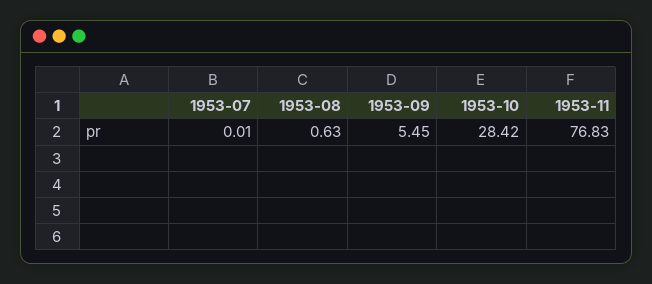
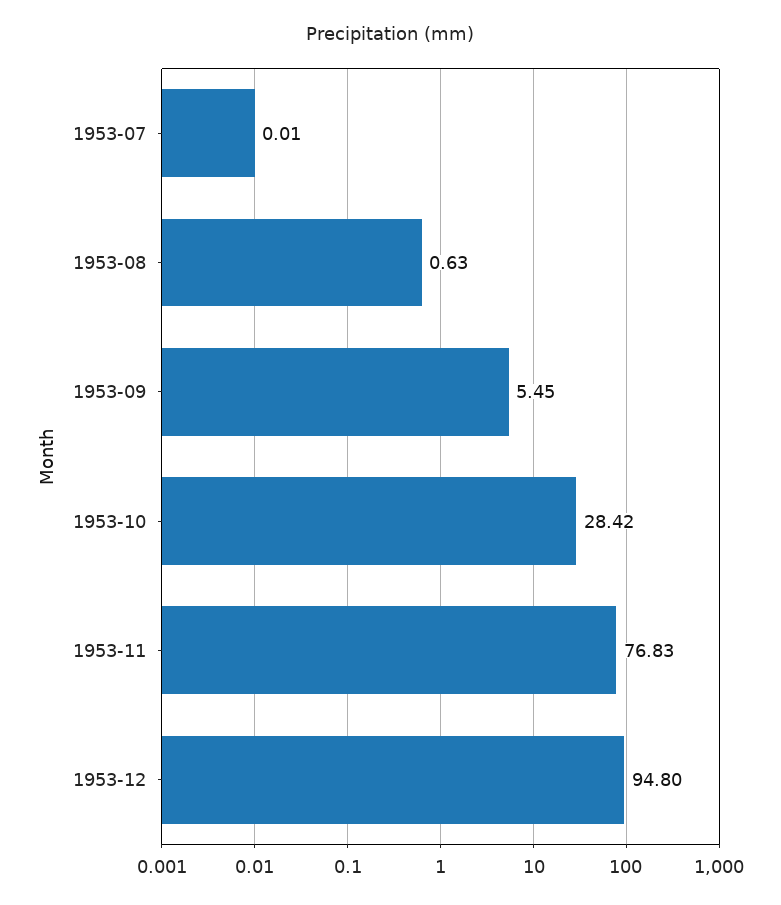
1953-12: none -> 94.8

